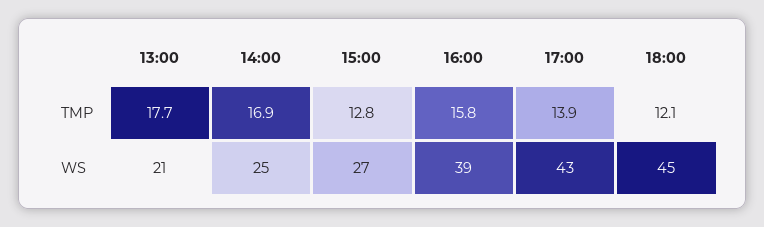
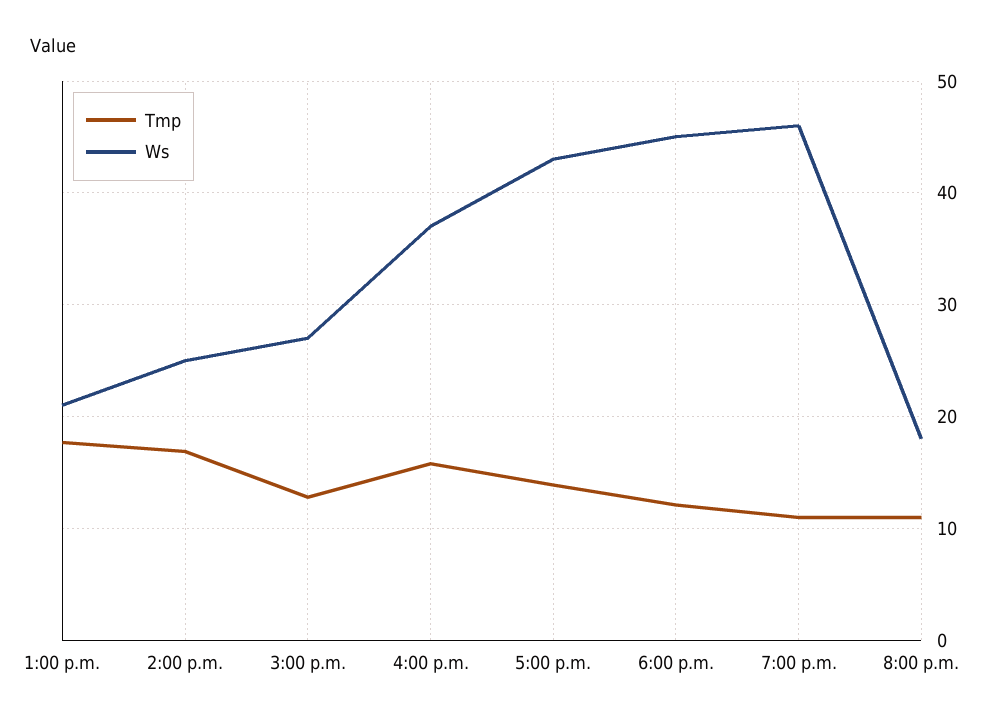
WS, 16:00: 39 -> 37
TMP, 7:00 p.m.: none -> 11
WS, 7:00 p.m.: none -> 46
TMP, 8:00 p.m.: none -> 11
WS, 8:00 p.m.: none -> 18

